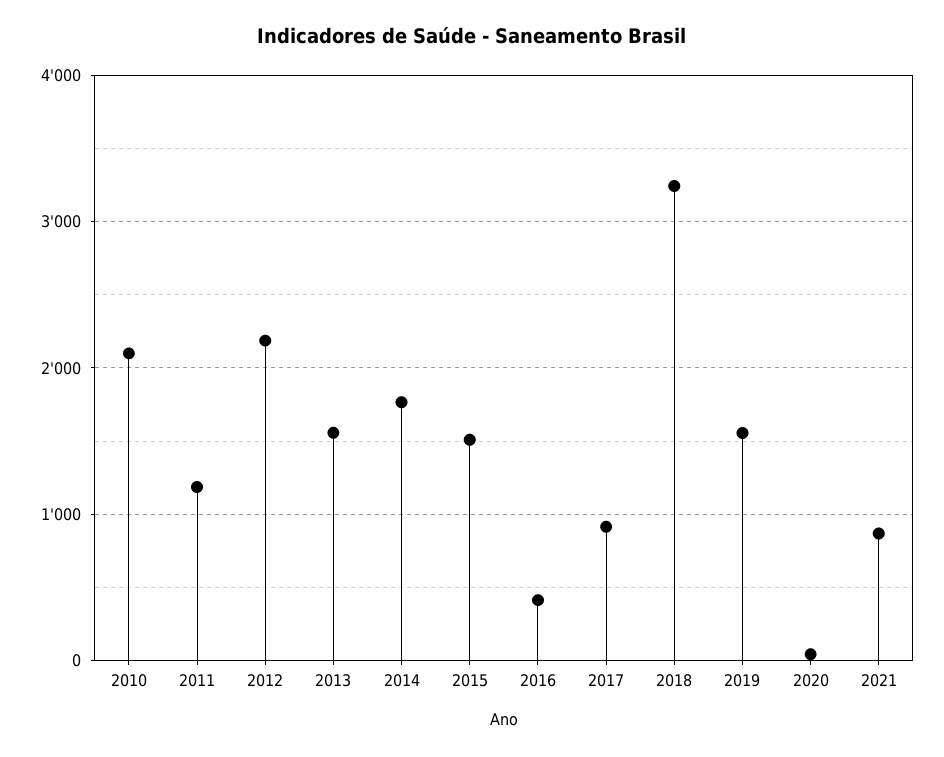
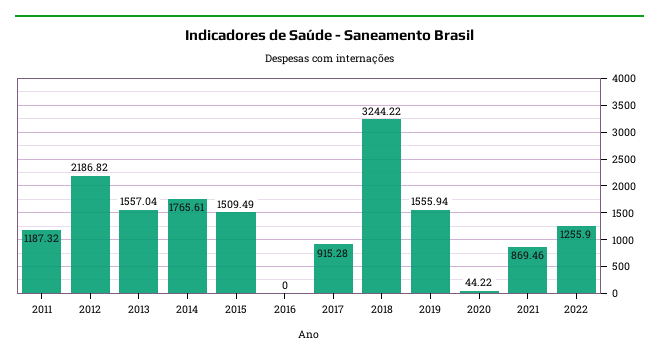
2010: 2100 -> none
2016: 400 -> 0
2022: none -> 1255.9

